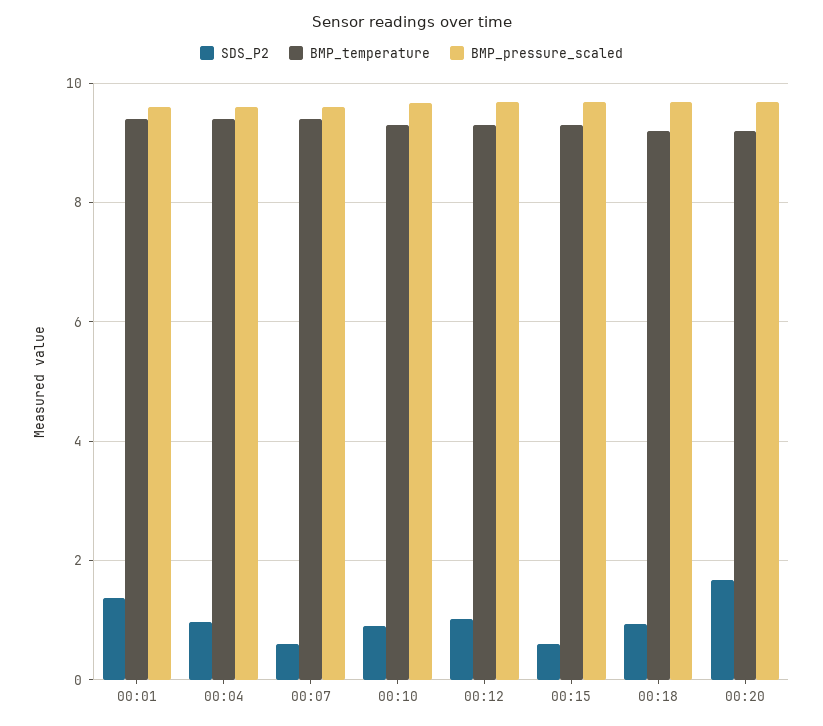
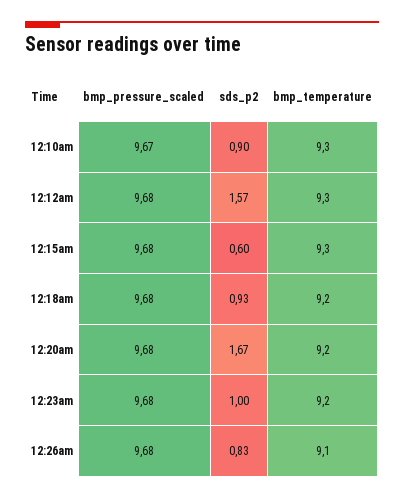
SDS_P2, 00:01: 1.4 -> none
BMP_temperature, 00:01: 9.4 -> none
BMP_pressure_scaled, 00:01: 9.6 -> none
SDS_P2, 00:04: 1 -> none
BMP_temperature, 00:04: 9.4 -> none
BMP_pressure_scaled, 00:04: 9.6 -> none
SDS_P2, 00:07: 0.6 -> none
BMP_temperature, 00:07: 9.4 -> none
BMP_pressure_scaled, 00:07: 9.6 -> none
SDS_P2, 00:12: 1 -> 1.57
BMP_pressure_scaled, 12:23am: none -> 9.68
SDS_P2, 12:23am: none -> 1
BMP_temperature, 12:23am: none -> 9.2
BMP_pressure_scaled, 12:26am: none -> 9.68
SDS_P2, 12:26am: none -> 0.83
BMP_temperature, 12:26am: none -> 9.1

